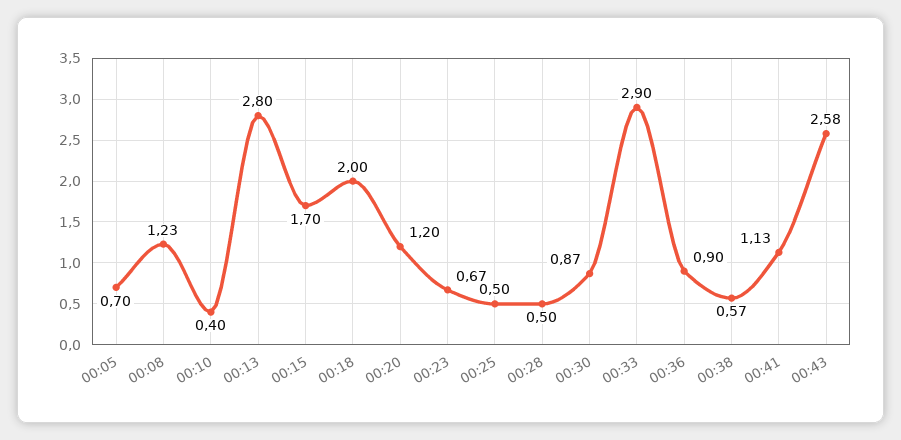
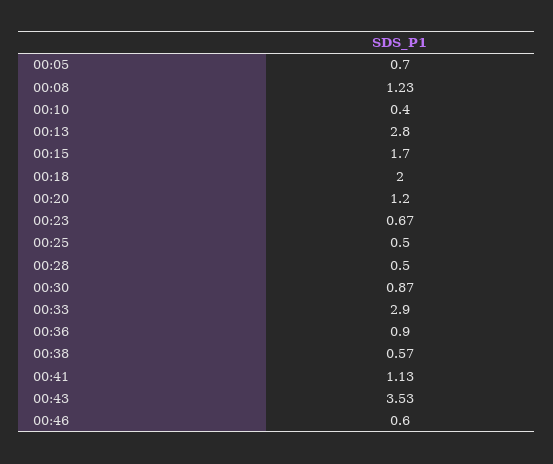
00:43: 2.58 -> 3.53
00:46: none -> 0.6

